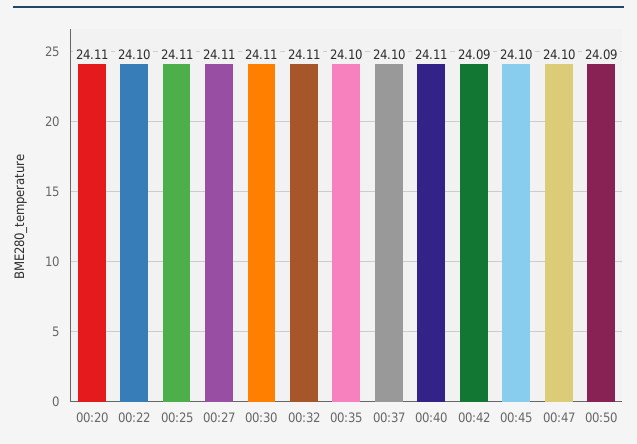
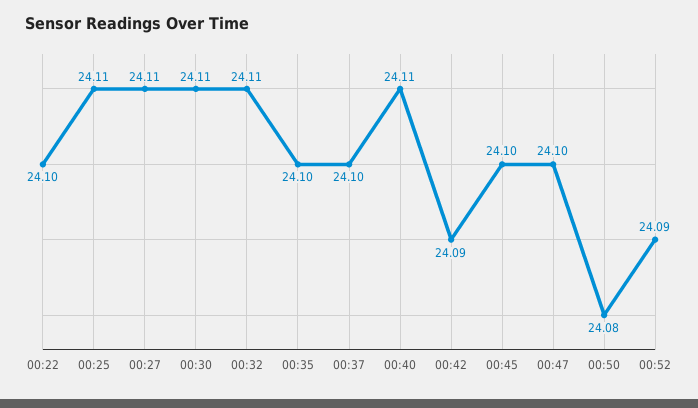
00:20: 24.11 -> none
00:50: 24.09 -> 24.08
00:52: none -> 24.09

